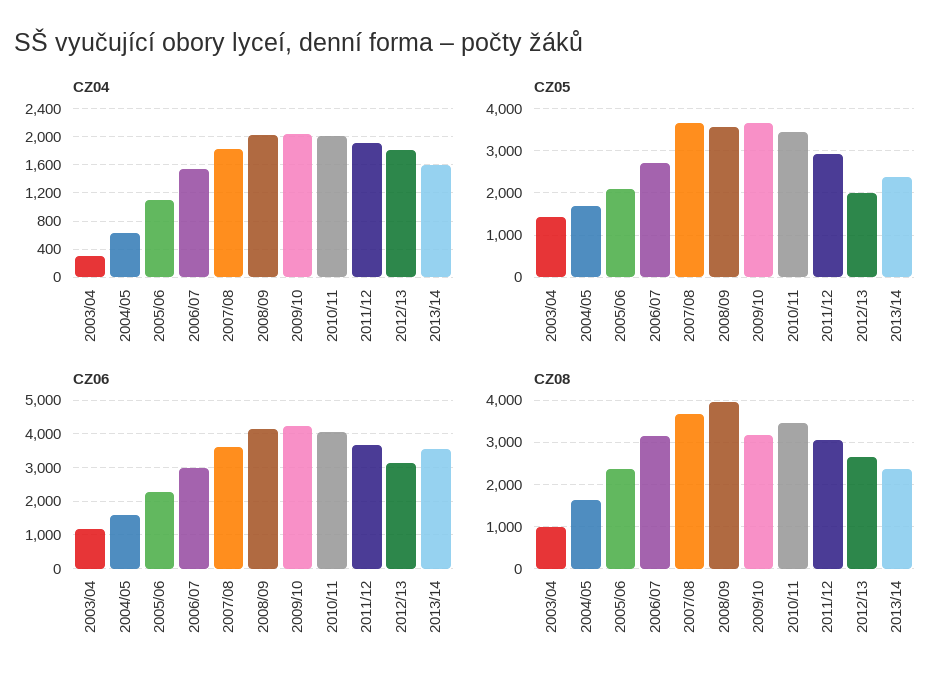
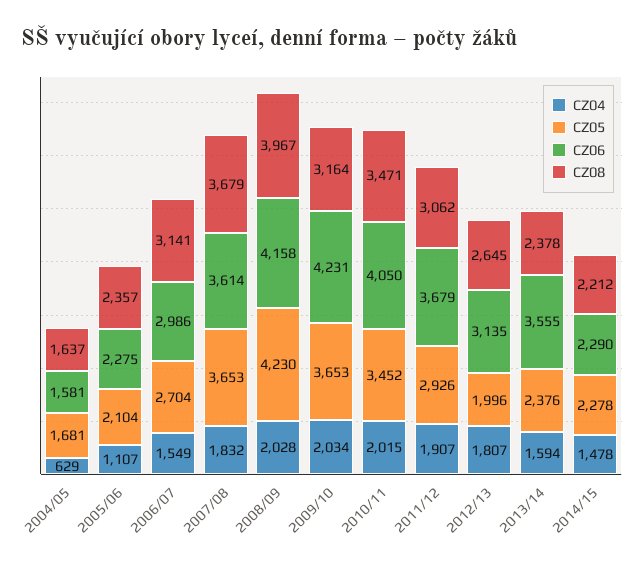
CZ04, 2003/04: 300 -> none
CZ05, 2003/04: 1400 -> none
CZ05, 2008/09: 3600 -> 4230
CZ06, 2003/04: 1200 -> none
CZ08, 2003/04: 1000 -> none
CZ04, 2014/15: none -> 1478
CZ05, 2014/15: none -> 2278
CZ06, 2014/15: none -> 2290
CZ08, 2014/15: none -> 2212

